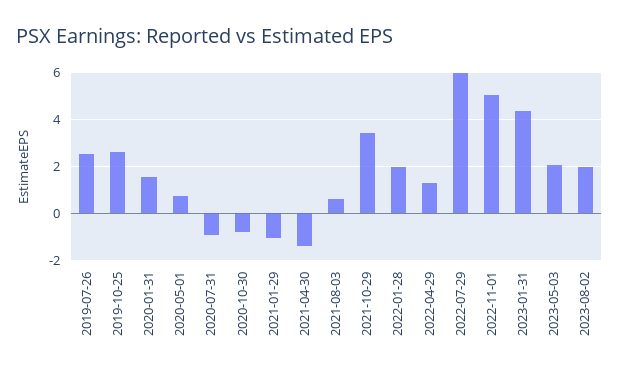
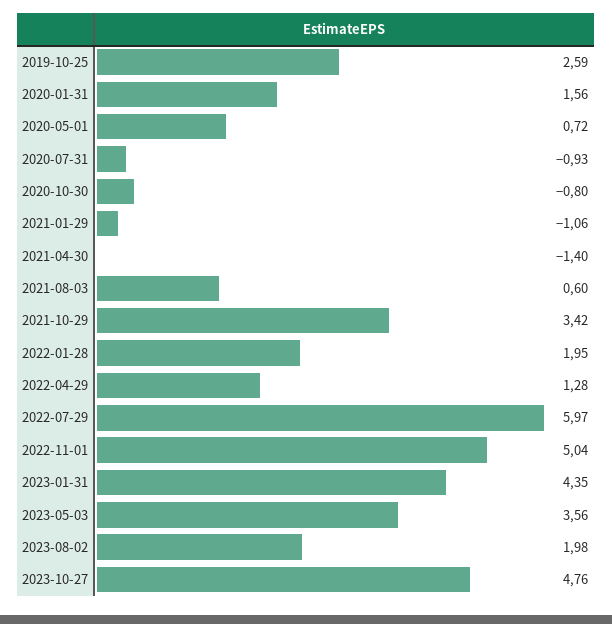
2019-07-26: 2.5 -> none
2023-05-03: 2 -> 3.56
2023-10-27: none -> 4.76

